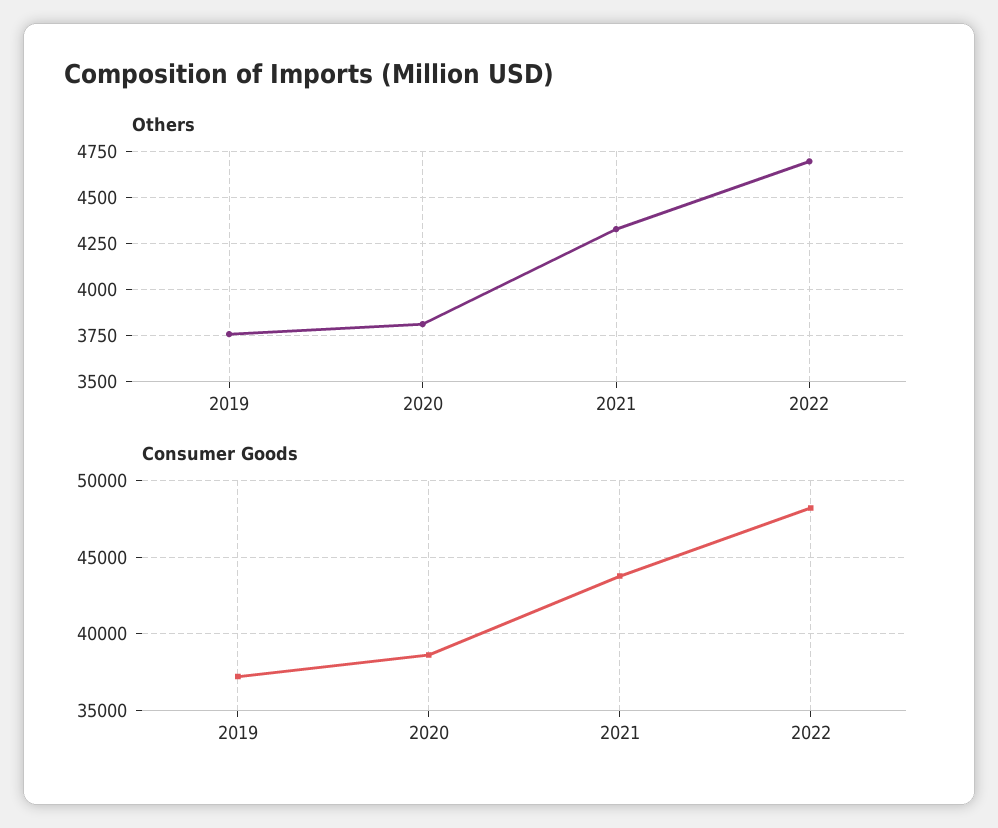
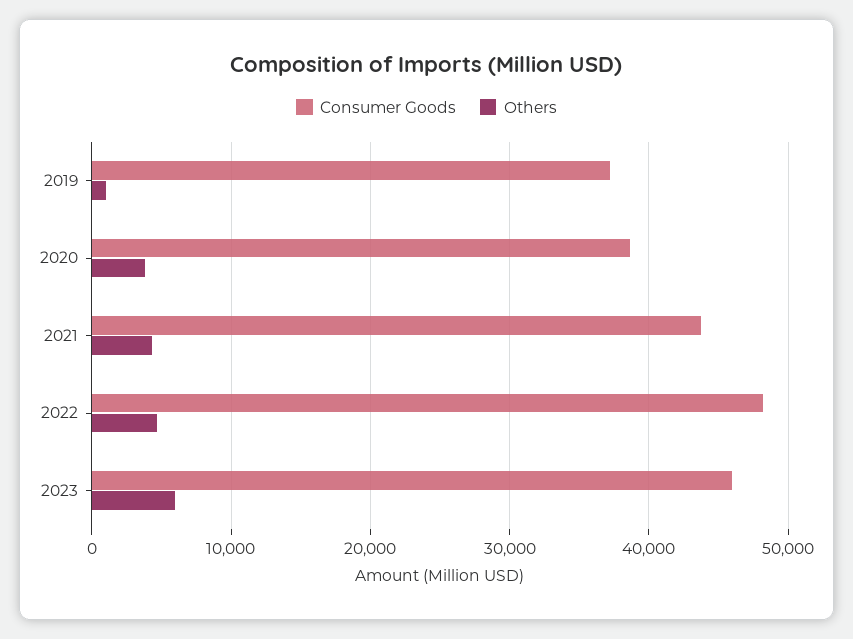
Others, 2019: 3750 -> 1000
Consumer Goods, 2023: none -> 46000
Others, 2023: none -> 6000

